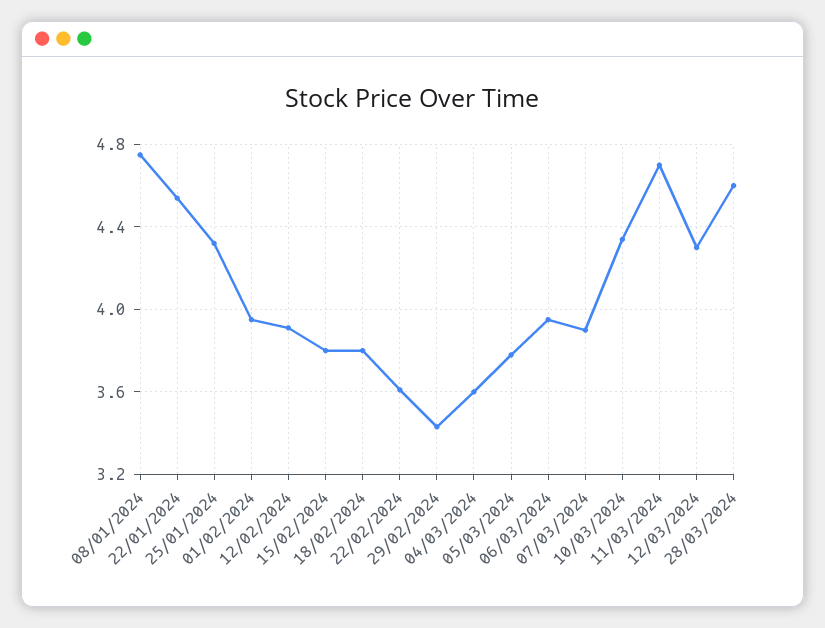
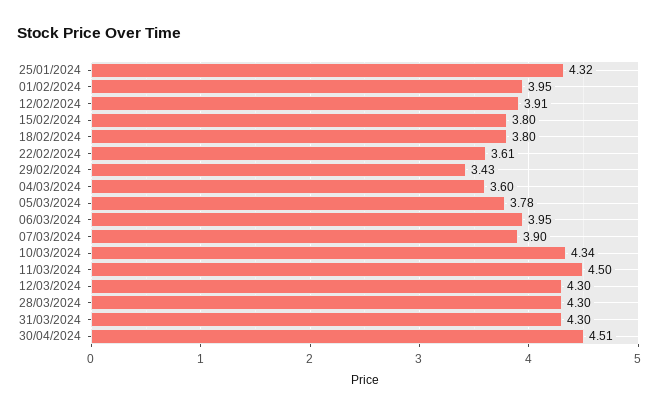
08/01/2024: 4.75 -> none
22/01/2024: 4.55 -> none
11/03/2024: 4.7 -> 4.5
28/03/2024: 4.6 -> 4.3
31/03/2024: none -> 4.3
30/04/2024: none -> 4.51

